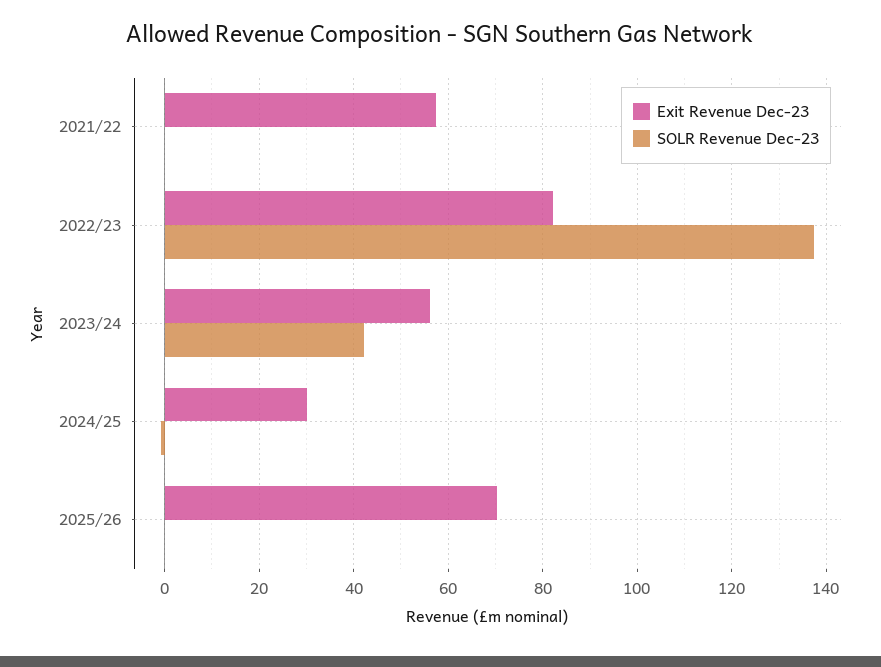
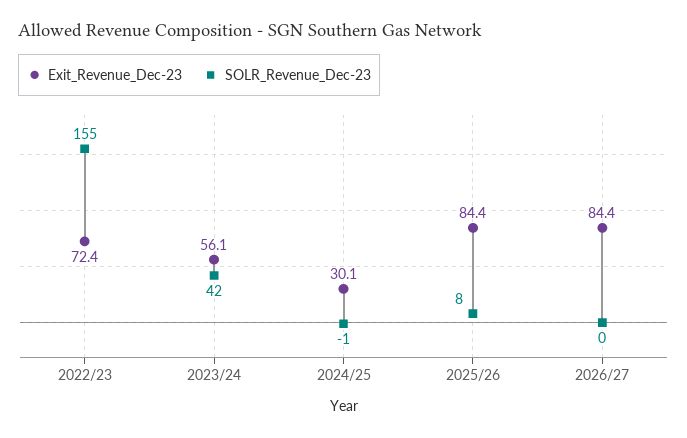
Exit Revenue Dec-23, 2021/22: 58 -> none
SOLR Revenue Dec-23, 2021/22: 0 -> none
Exit Revenue Dec-23, 2022/23: 82 -> 72.4
SOLR Revenue Dec-23, 2022/23: 138 -> 155
Exit Revenue Dec-23, 2025/26: 70 -> 84.4
SOLR Revenue Dec-23, 2025/26: 0 -> 8
Exit Revenue Dec-23, 2026/27: none -> 84.4
SOLR Revenue Dec-23, 2026/27: none -> 0

